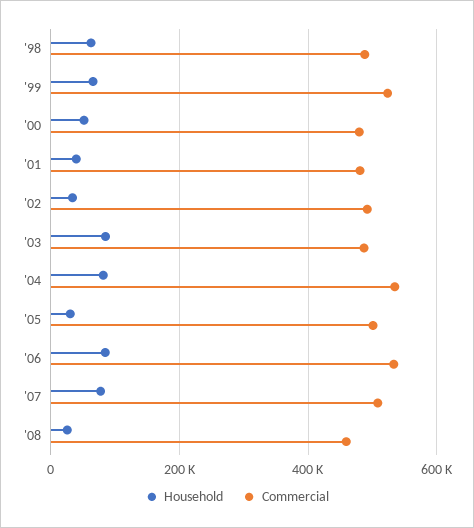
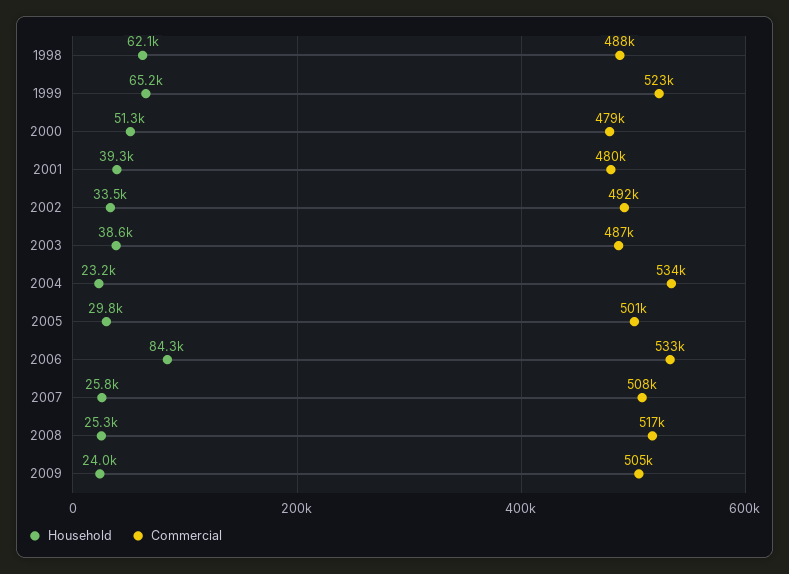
Household, '03: 80000 -> 38600
Household, '04: 80000 -> 23200
Household, '07: 80000 -> 25800
Commercial, '08: 460000 -> 517000
Household, 2009: none -> 24000
Commercial, 2009: none -> 505000

